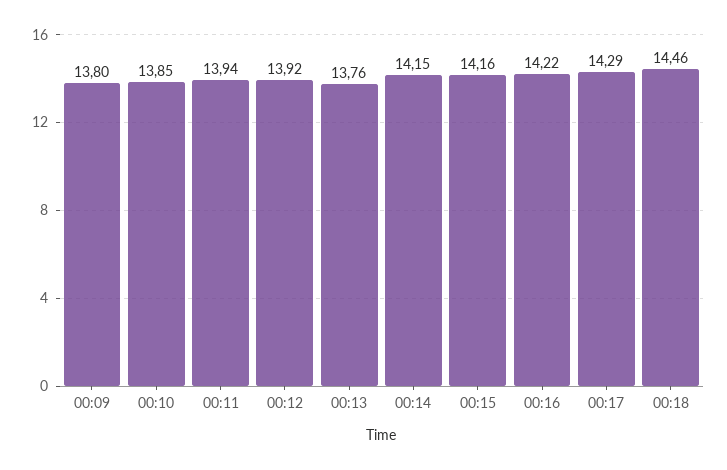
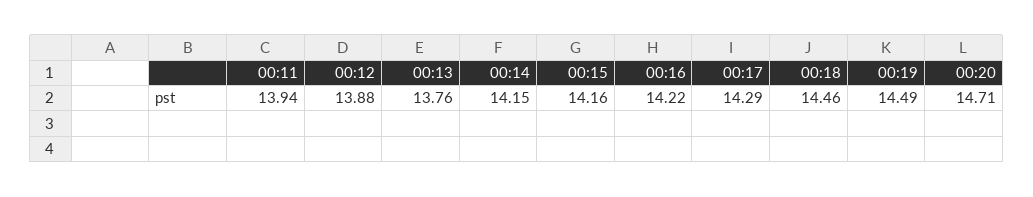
00:09: 13.8 -> none
00:10: 13.85 -> none
00:12: 13.92 -> 13.88
00:19: none -> 14.49
00:20: none -> 14.71

